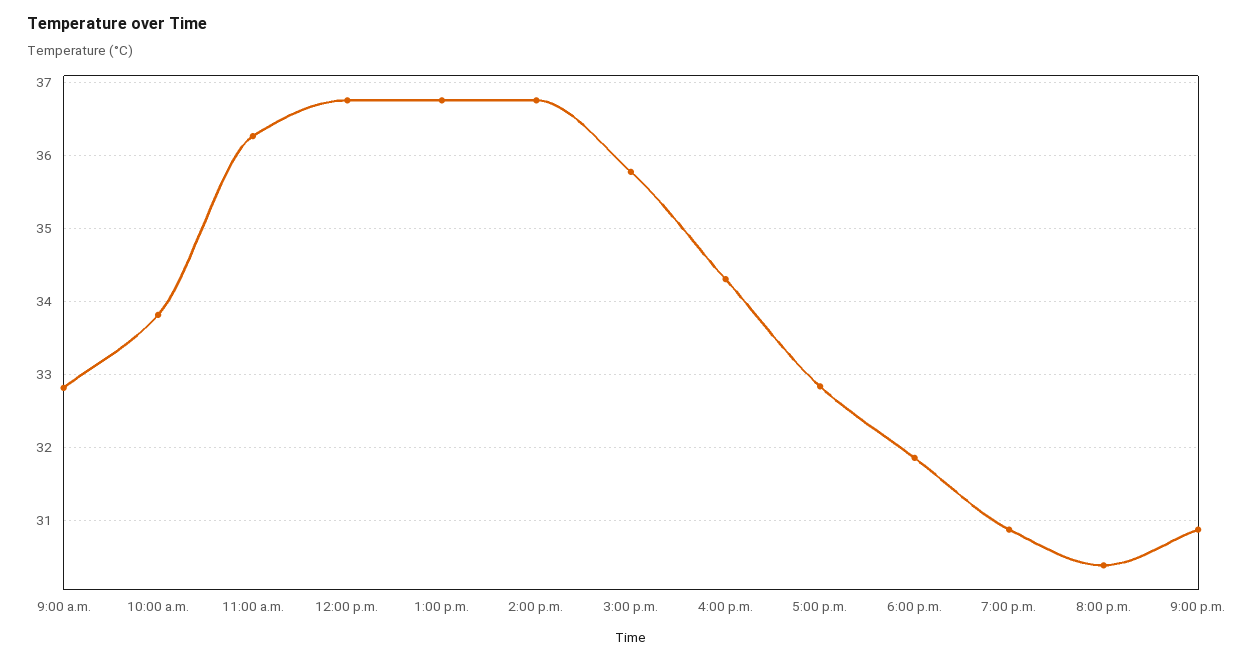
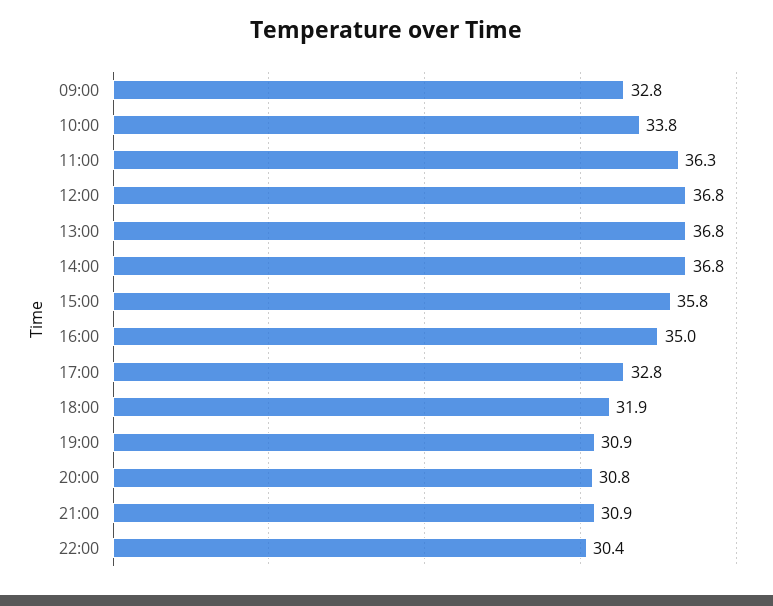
4:00 p.m.: 34.3 -> 35
8:00 p.m.: 30.4 -> 30.8
22:00: none -> 30.4

